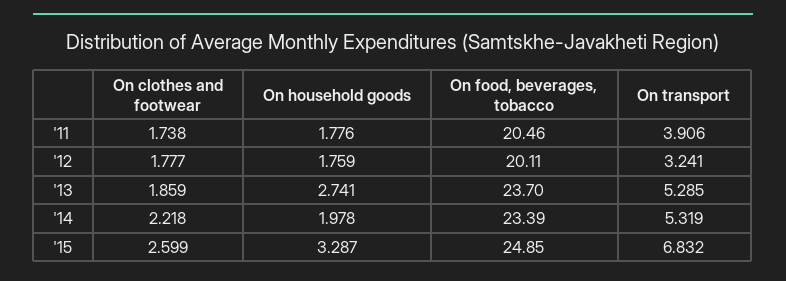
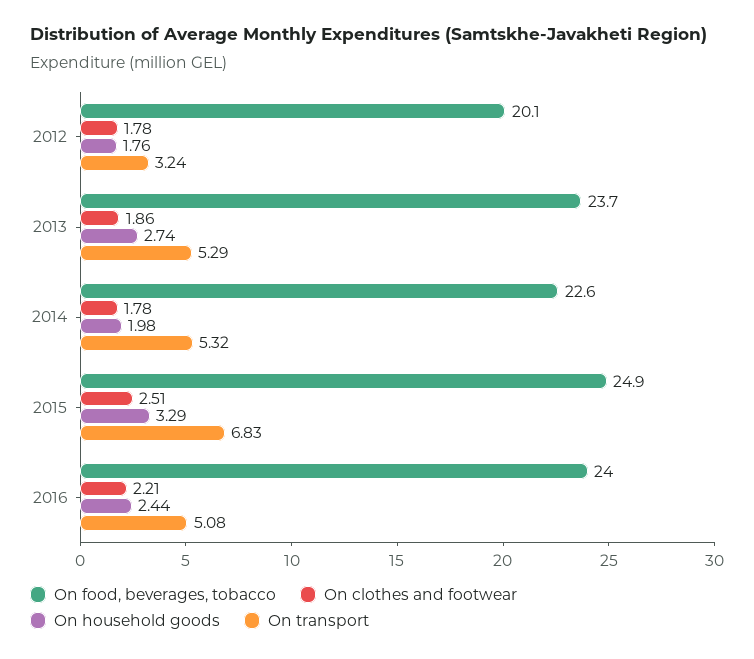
On clothes and footwear, '11: 1.738 -> none
On household goods, '11: 1.776 -> none
On food, beverages, tobacco, '11: 20.46 -> none
On transport, '11: 3.906 -> none
On clothes and footwear, '14: 2.218 -> 1.78
On food, beverages, tobacco, '14: 23.39 -> 22.6
On clothes and footwear, '15: 2.599 -> 2.51
On food, beverages, tobacco, 2016: none -> 24
On clothes and footwear, 2016: none -> 2.21
On household goods, 2016: none -> 2.44
On transport, 2016: none -> 5.08

